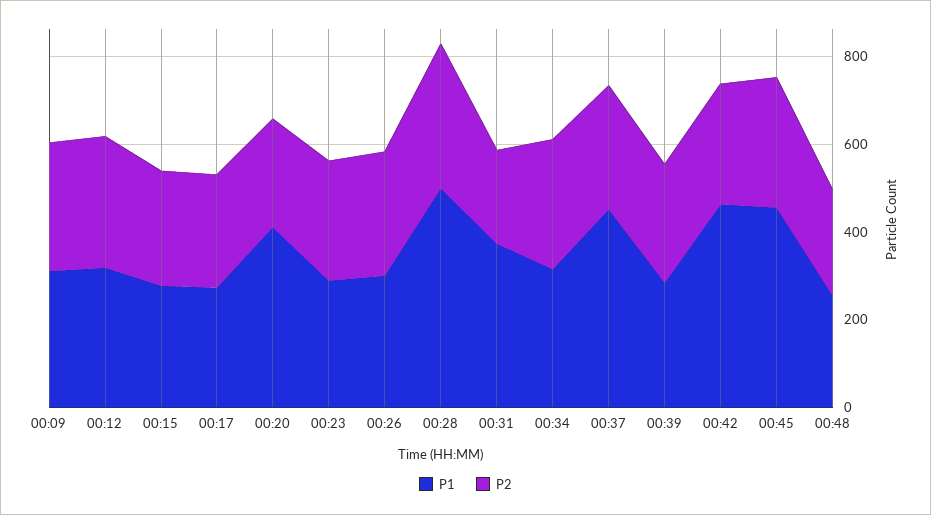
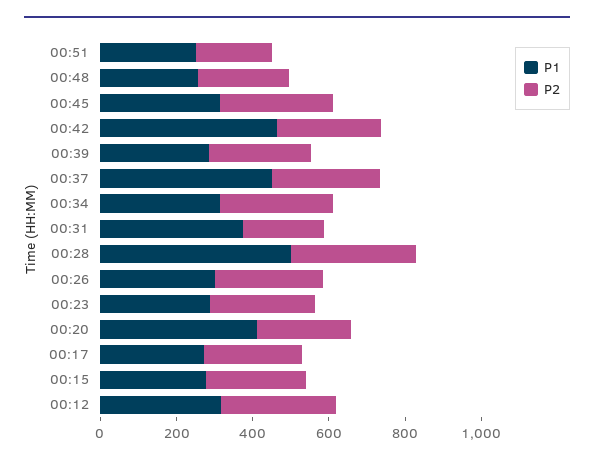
P1, 00:09: 300 -> none
P2, 00:09: 300 -> none
P1, 00:45: 450 -> 300
P1, 00:51: none -> 250
P2, 00:51: none -> 200

